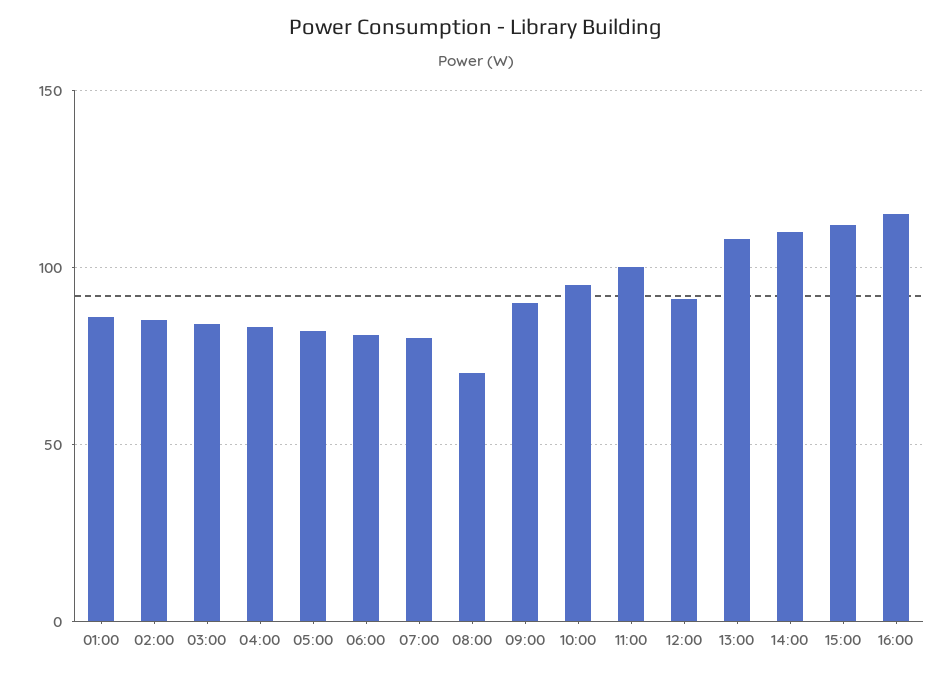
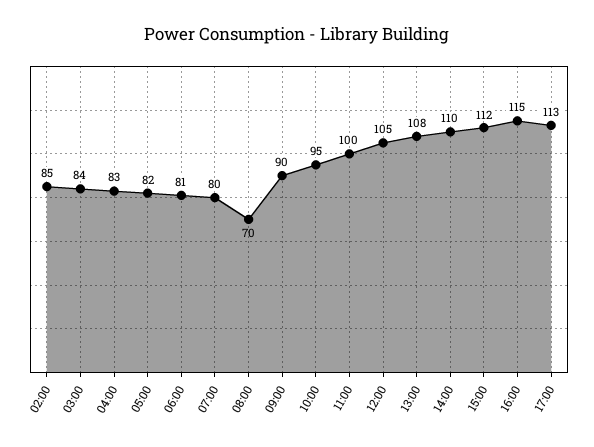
01:00: 85 -> none
12:00: 90 -> 105
17:00: none -> 113

